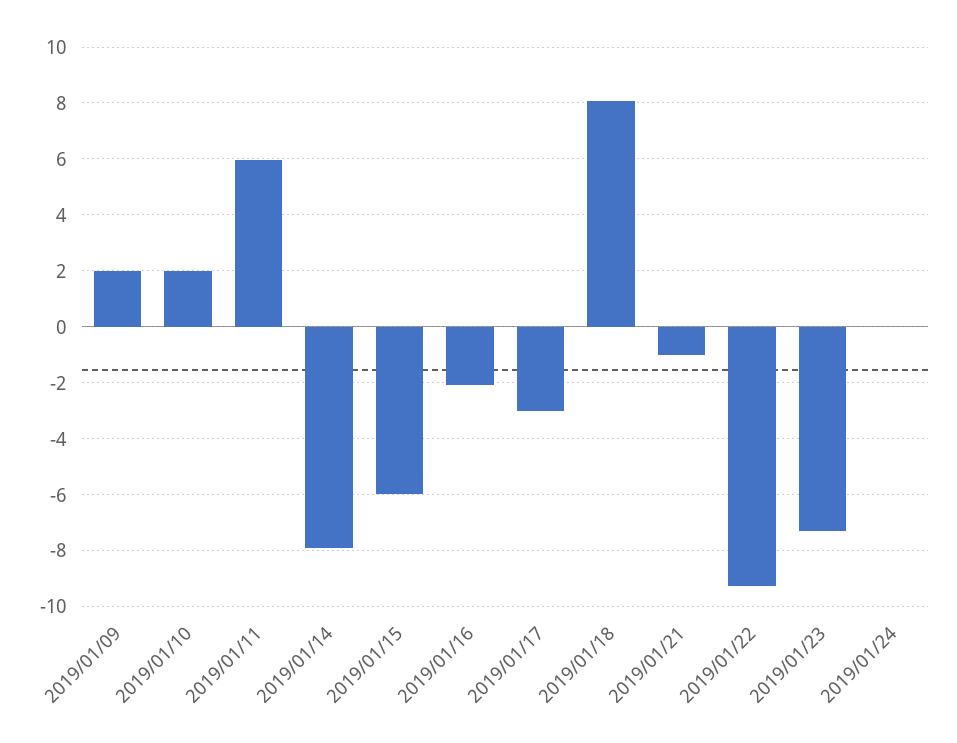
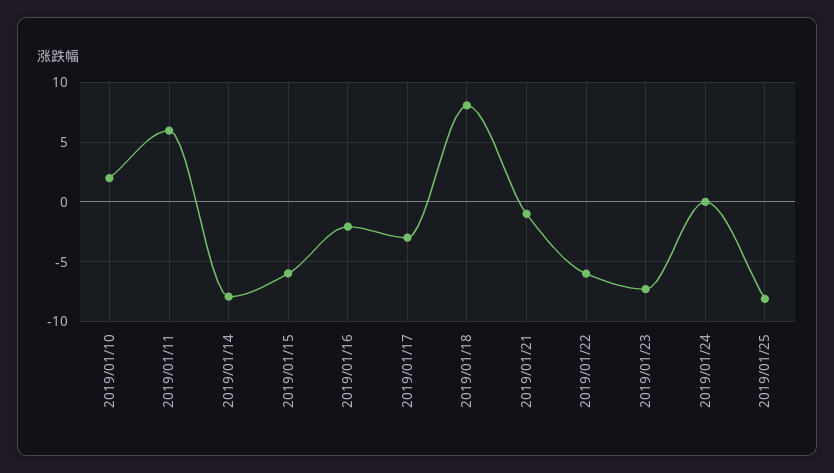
2019/01/09: 2 -> none
2019/01/22: -9.25 -> -6
2019/01/25: none -> -8

